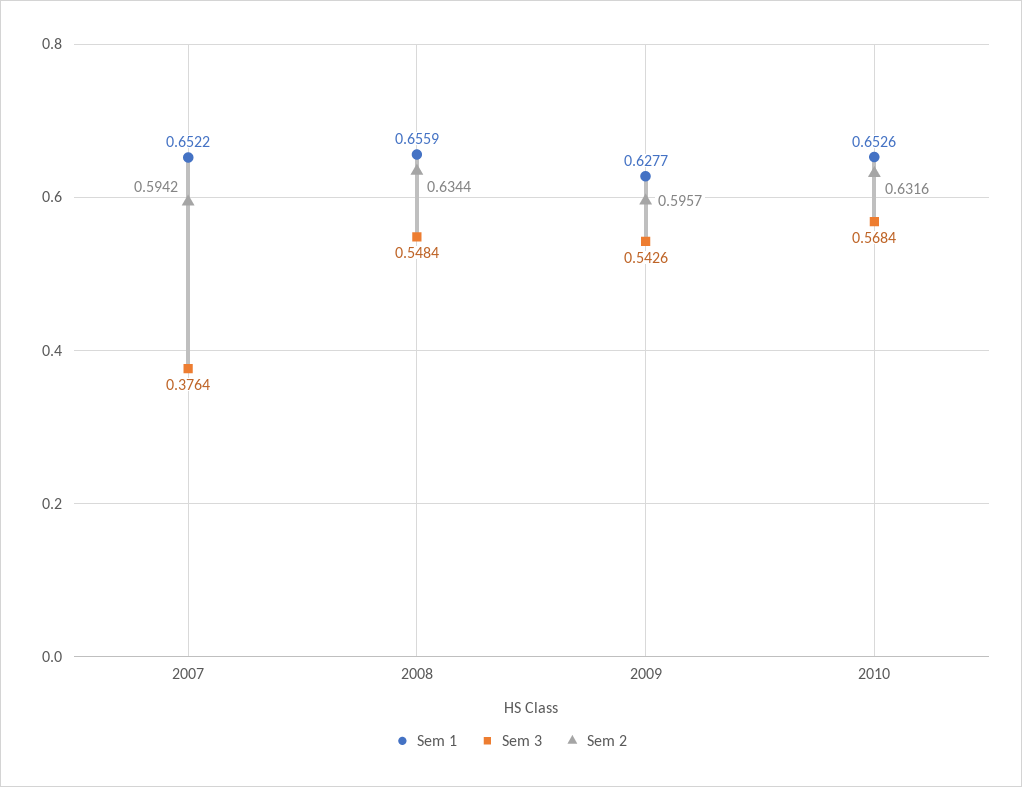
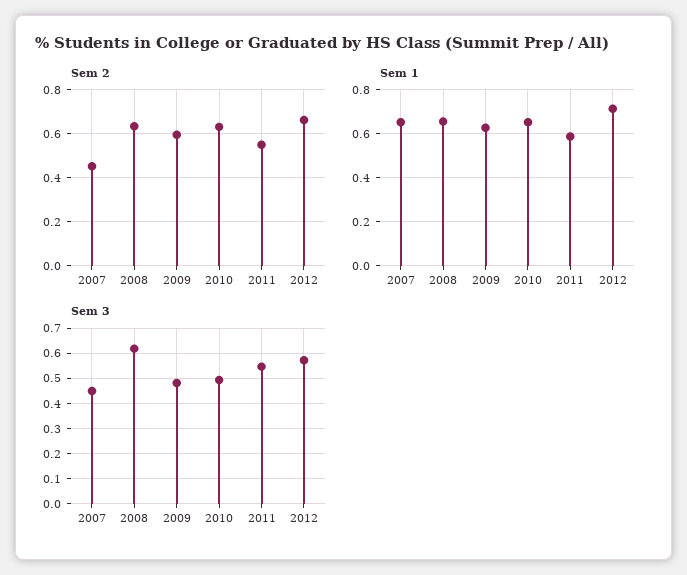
Sem 3, 2007: 0.3764 -> 0.45
Sem 2, 2007: 0.5942 -> 0.45
Sem 3, 2008: 0.5484 -> 0.625
Sem 3, 2009: 0.5426 -> 0.475
Sem 3, 2010: 0.5684 -> 0.5
Sem 2, 2011: none -> 0.55
Sem 2, 2012: none -> 0.65
Sem 1, 2011: none -> 0.6
Sem 1, 2012: none -> 0.7
Sem 3, 2011: none -> 0.55
Sem 3, 2012: none -> 0.575

